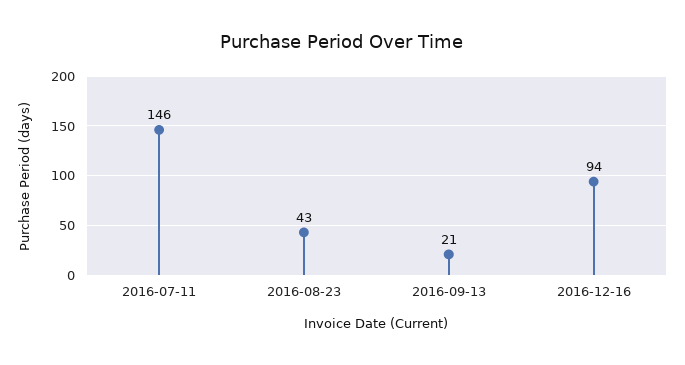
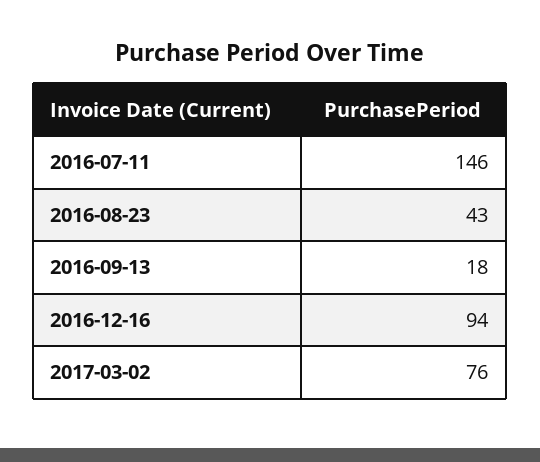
2016-09-13: 21 -> 18
2017-03-02: none -> 76

